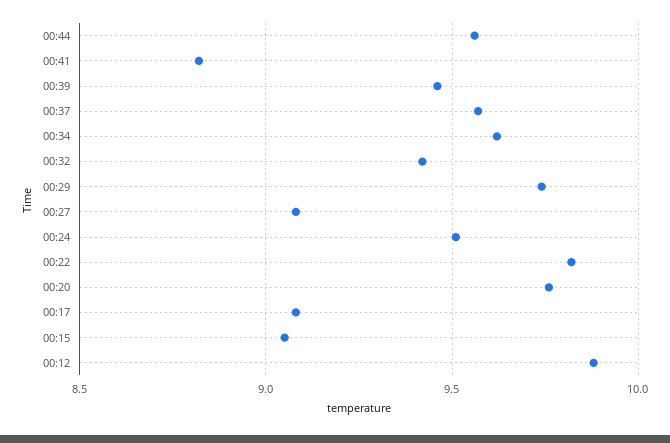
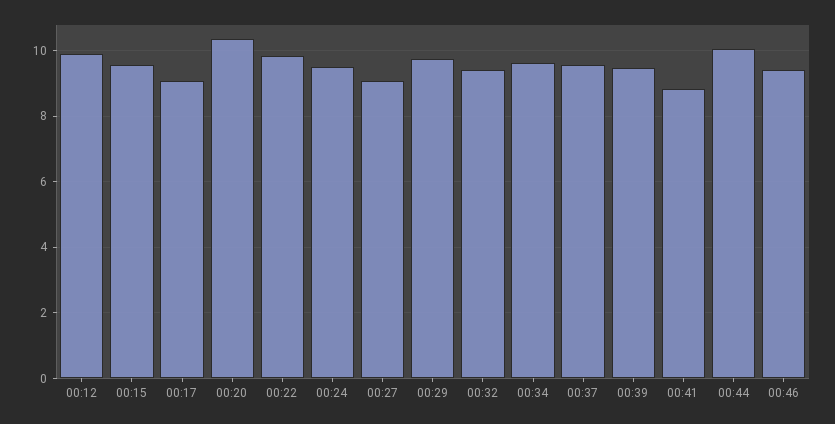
00:44: 9.55 -> 10
00:20: 9.75 -> 10.4
00:15: 9.05 -> 9.6
00:46: none -> 9.4

